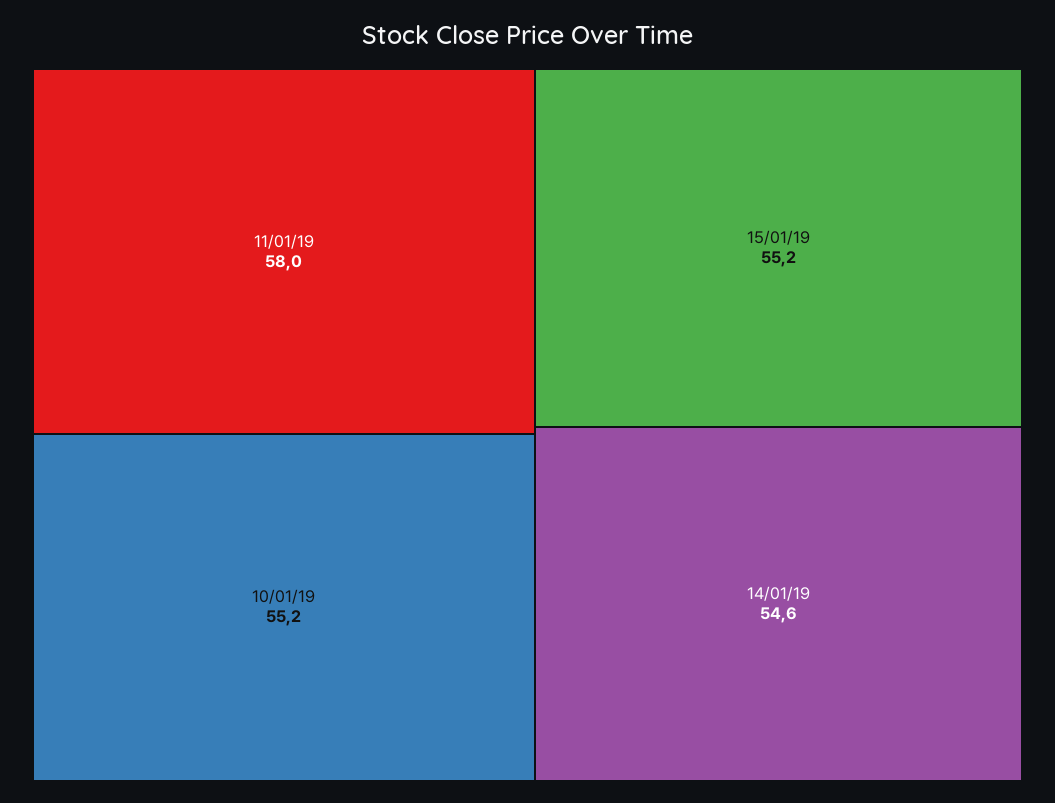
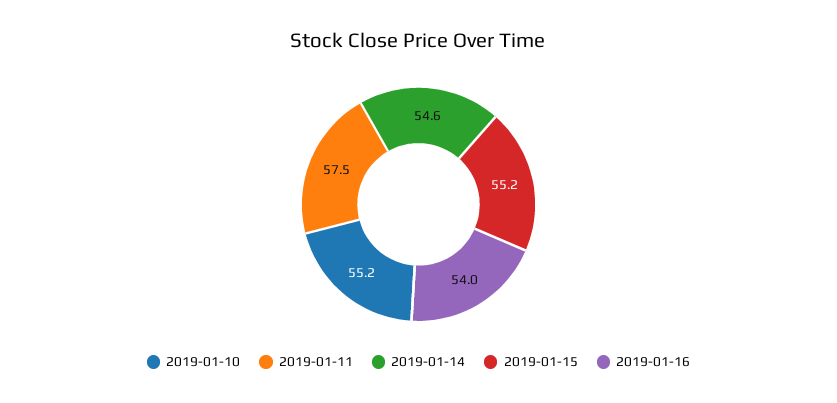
11/01/19: 58 -> 57.5
2019-01-16: none -> 54

